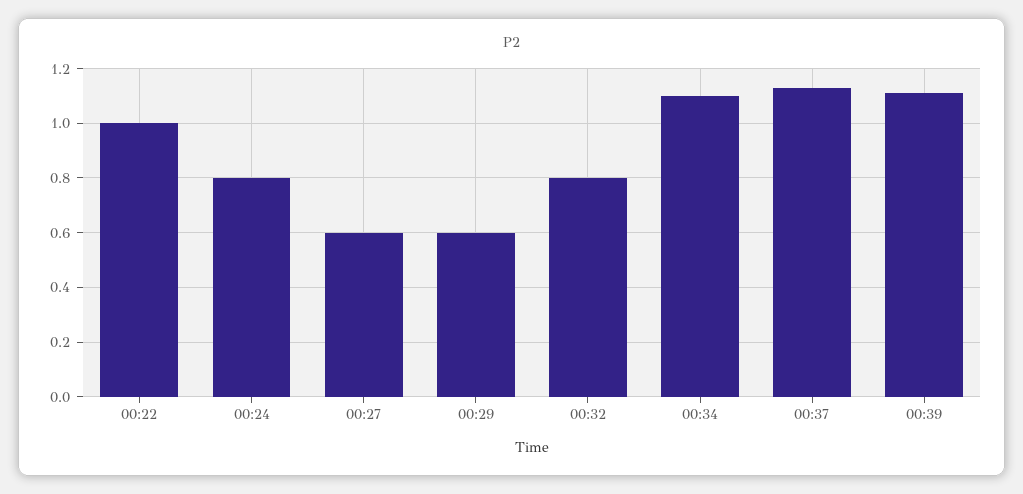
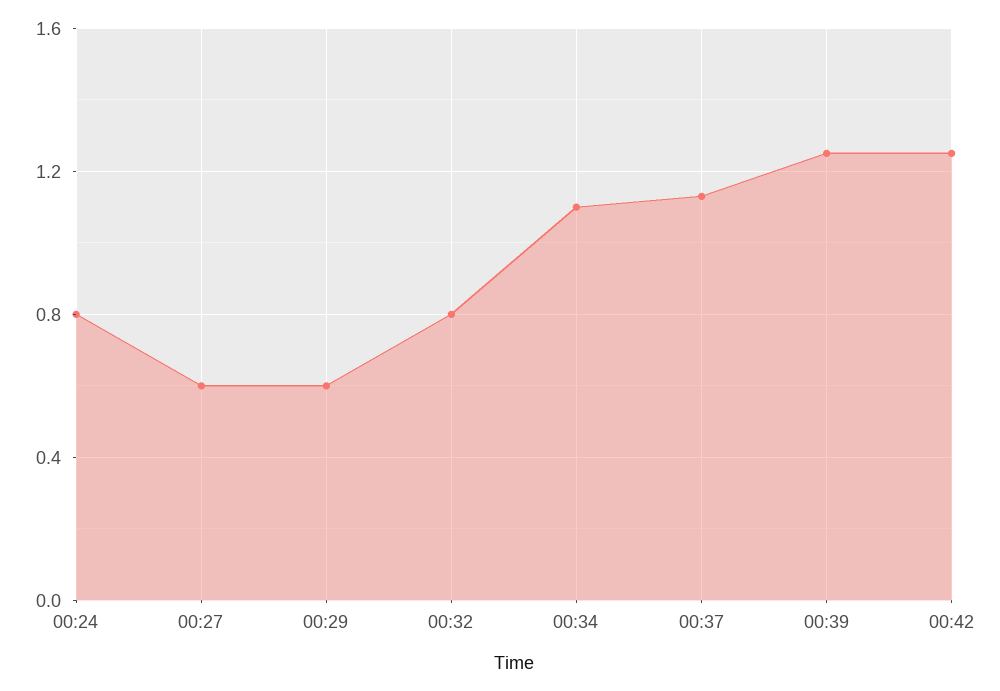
00:22: 1 -> none
00:39: 1.1 -> 1.25
00:42: none -> 1.25

